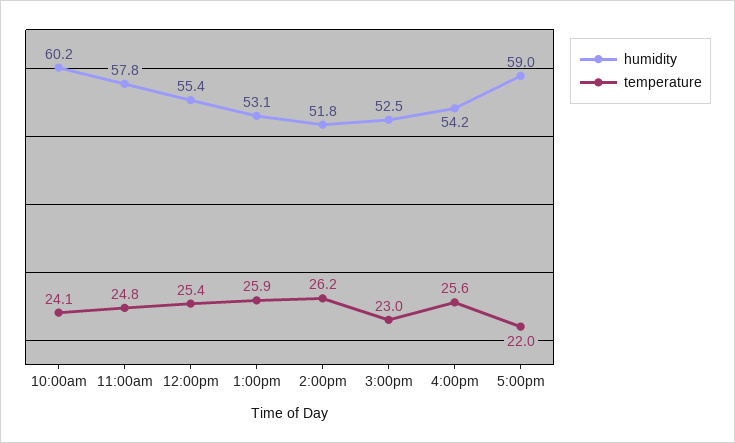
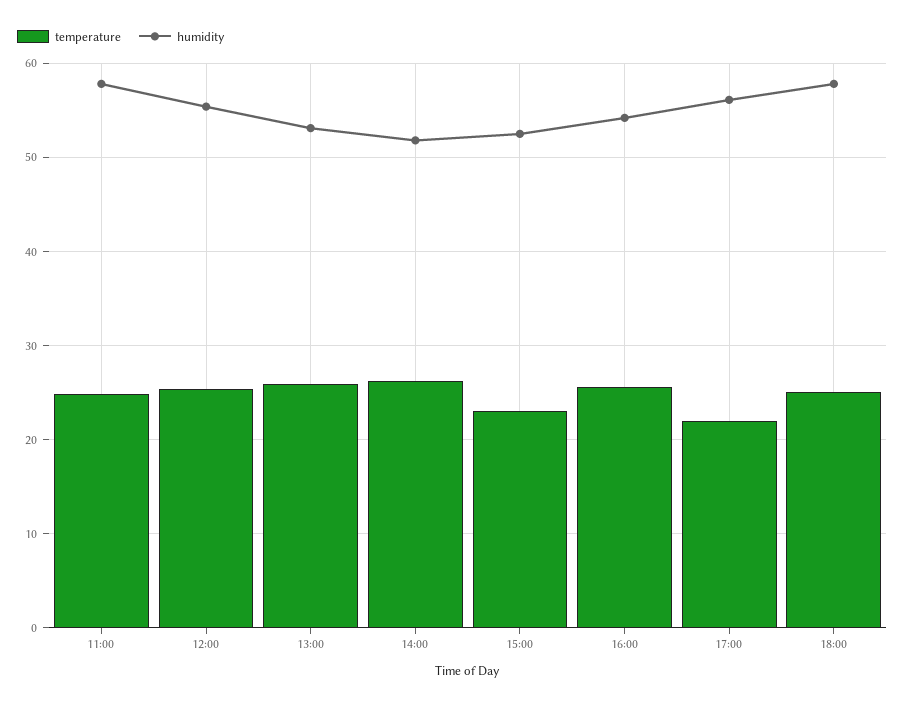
humidity, 10:00am: 60.2 -> none
temperature, 10:00am: 24.1 -> none
humidity, 5:00pm: 59 -> 56
temperature, 18:00: none -> 25
humidity, 18:00: none -> 58

